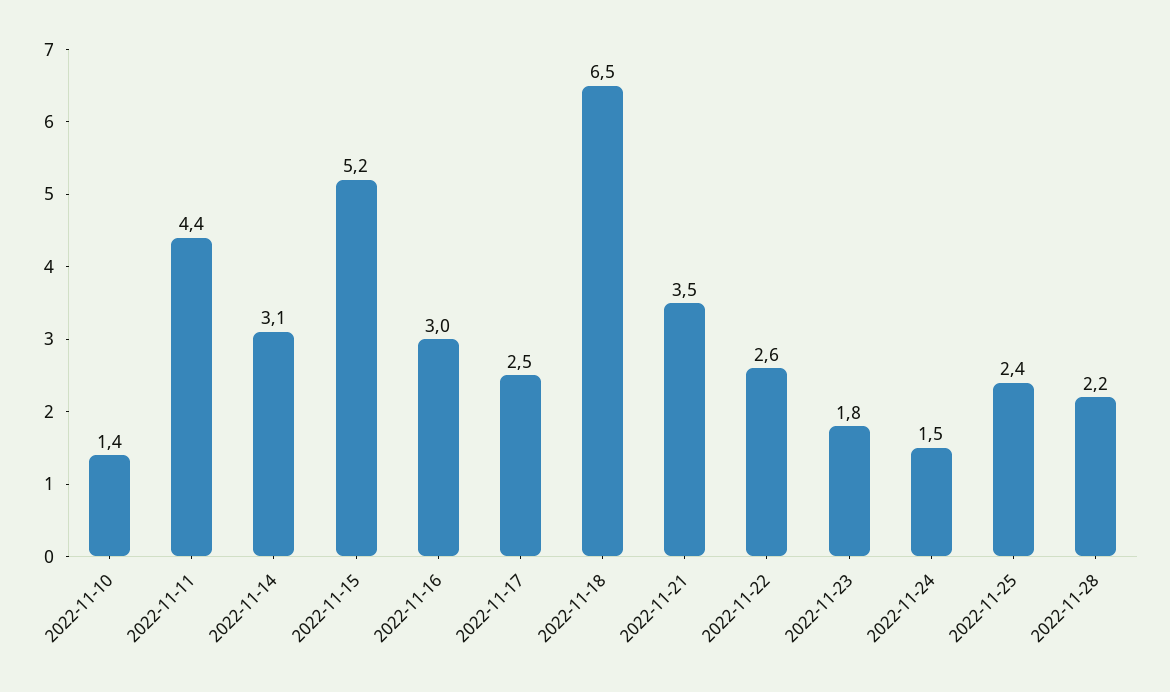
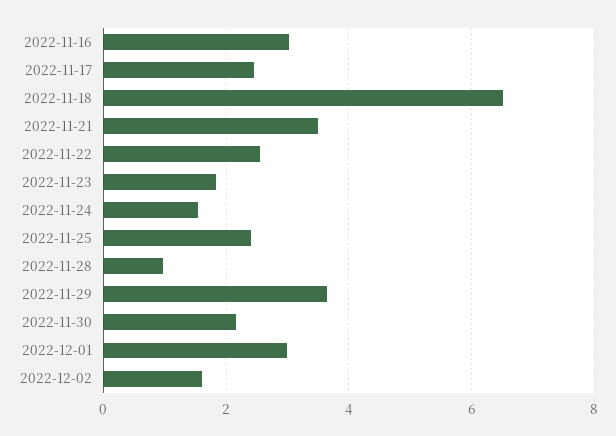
2022-11-10: 1.4 -> none
2022-11-11: 4.4 -> none
2022-11-14: 3.1 -> none
2022-11-15: 5.2 -> none
2022-11-28: 2.2 -> 1
2022-11-29: none -> 3.6
2022-11-30: none -> 2.2
2022-12-01: none -> 3
2022-12-02: none -> 1.6

